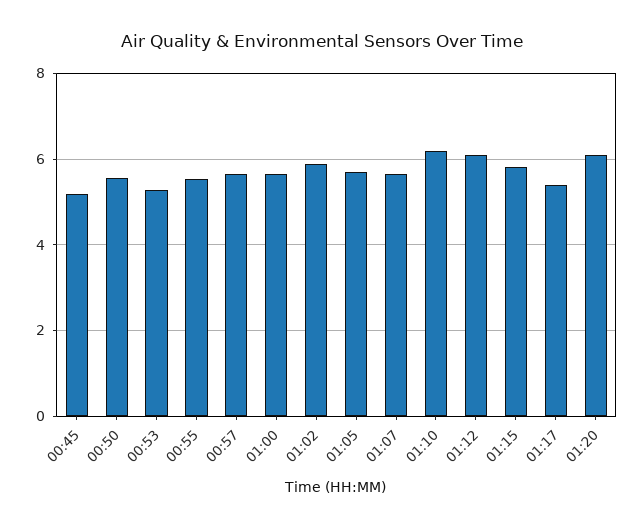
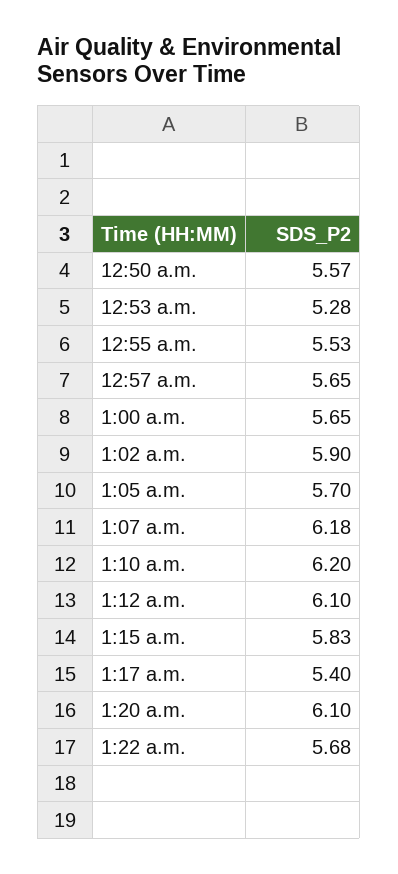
00:45: 5.2 -> none
01:07: 5.6 -> 6.18
1:22 a.m.: none -> 5.68

